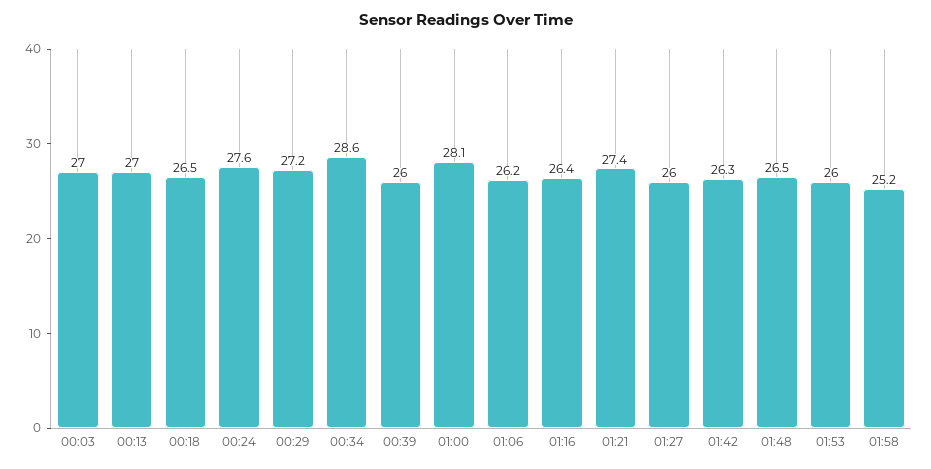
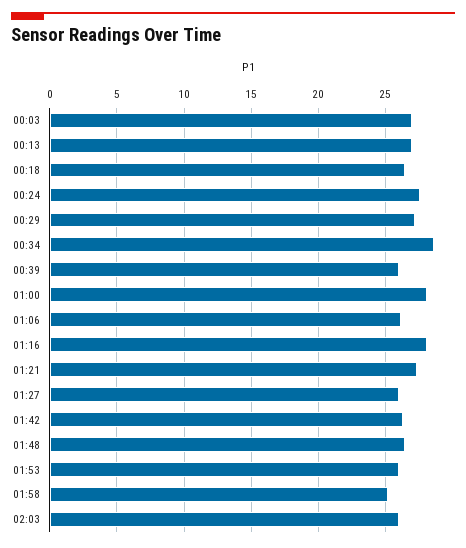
01:16: 26.4 -> 28
02:03: none -> 26

